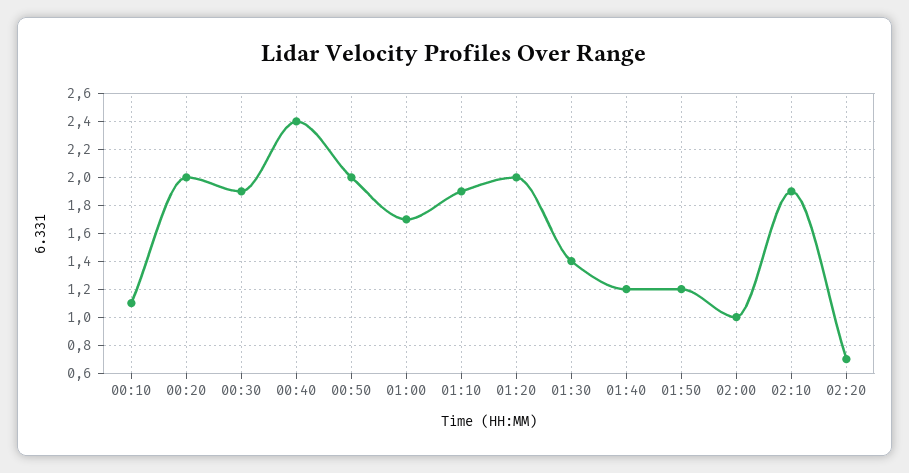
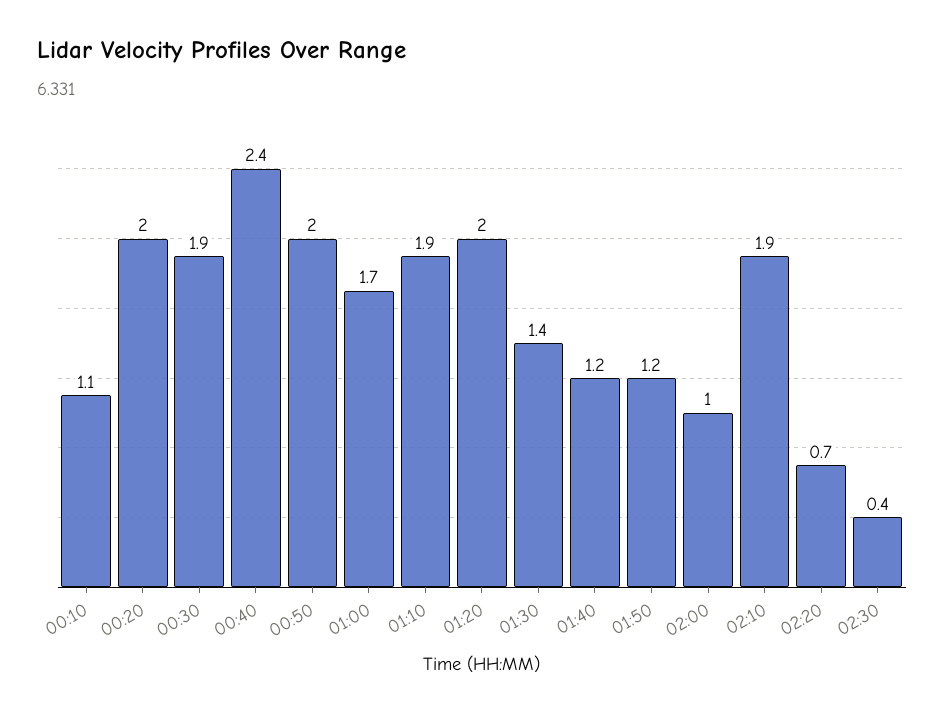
02:30: none -> 0.4

